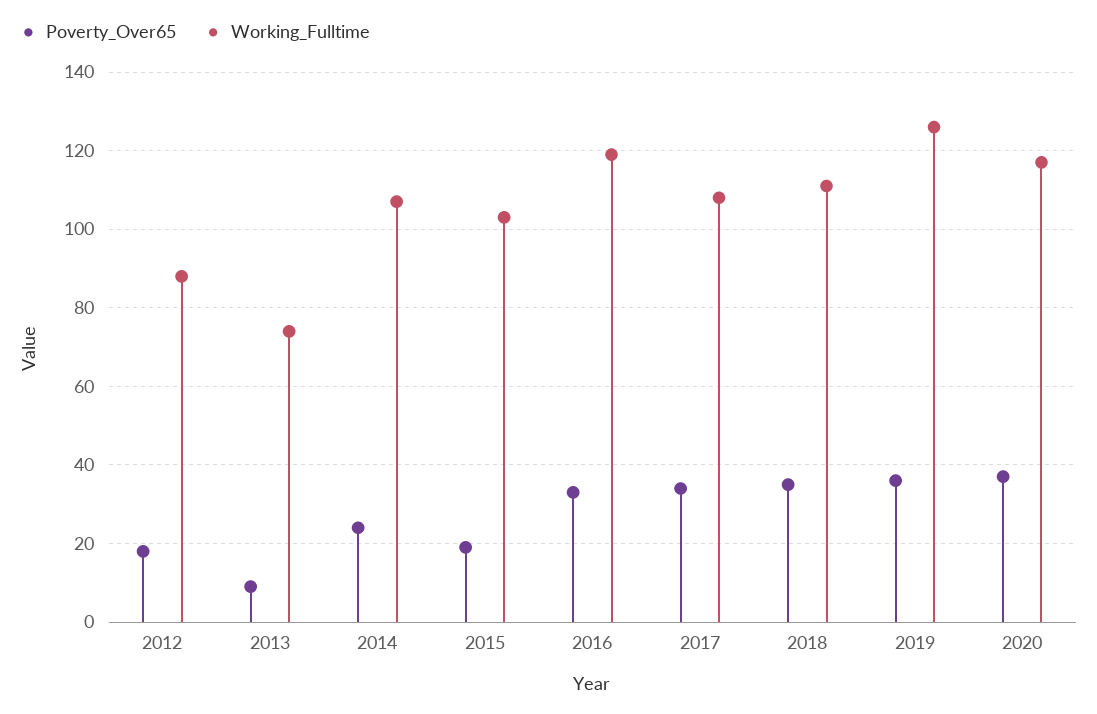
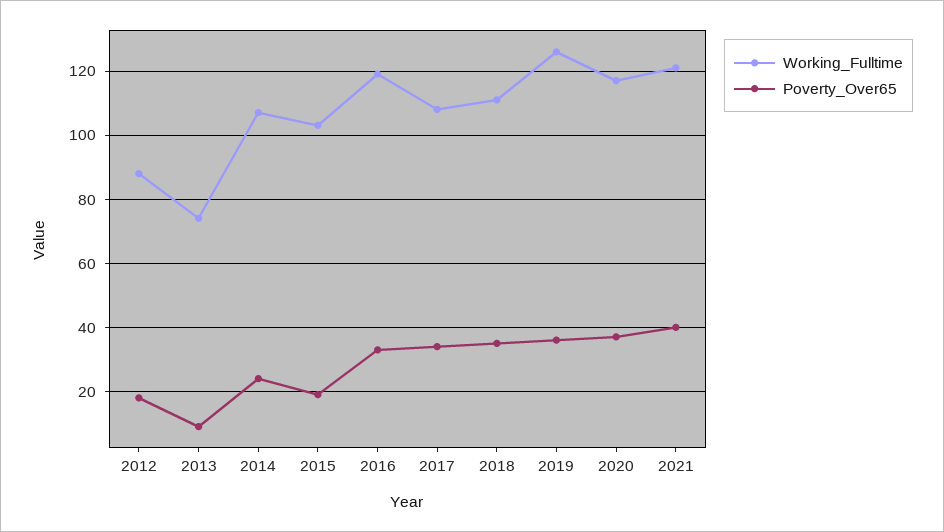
Working_Fulltime, 2021: none -> 120
Poverty_Over65, 2021: none -> 40

